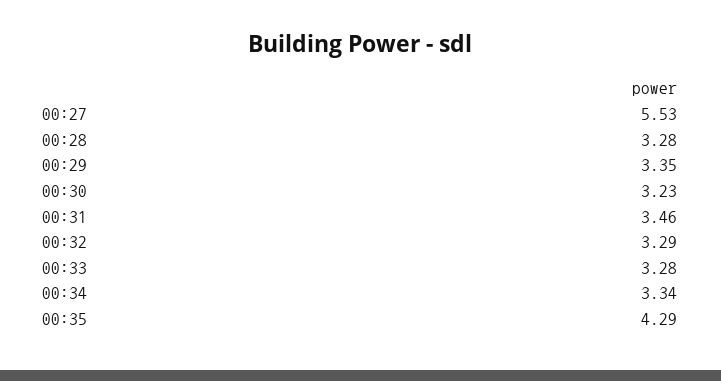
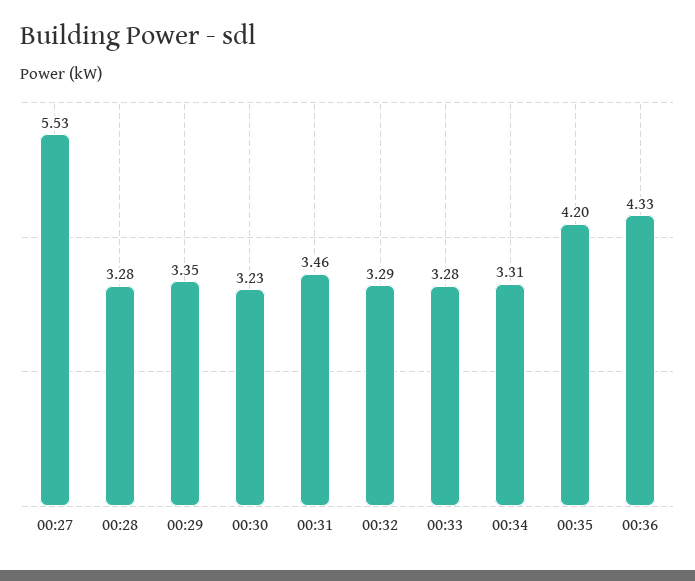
00:34: 3.34 -> 3.31
00:35: 4.29 -> 4.2
00:36: none -> 4.33

